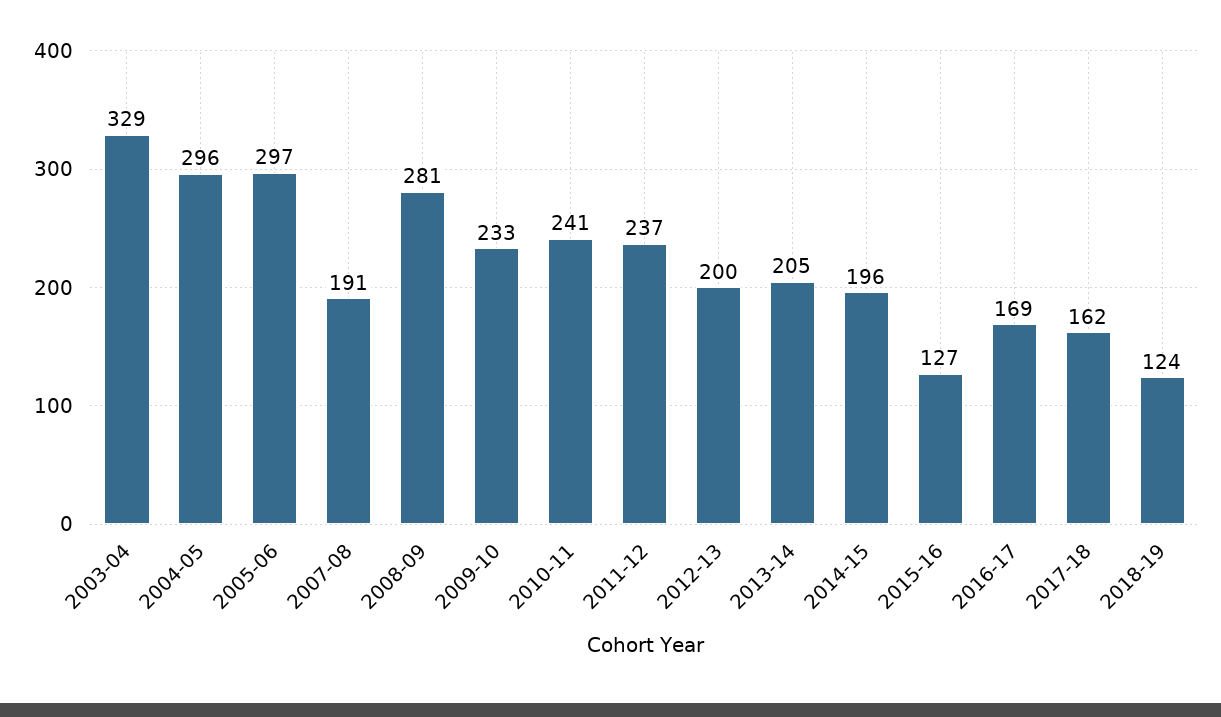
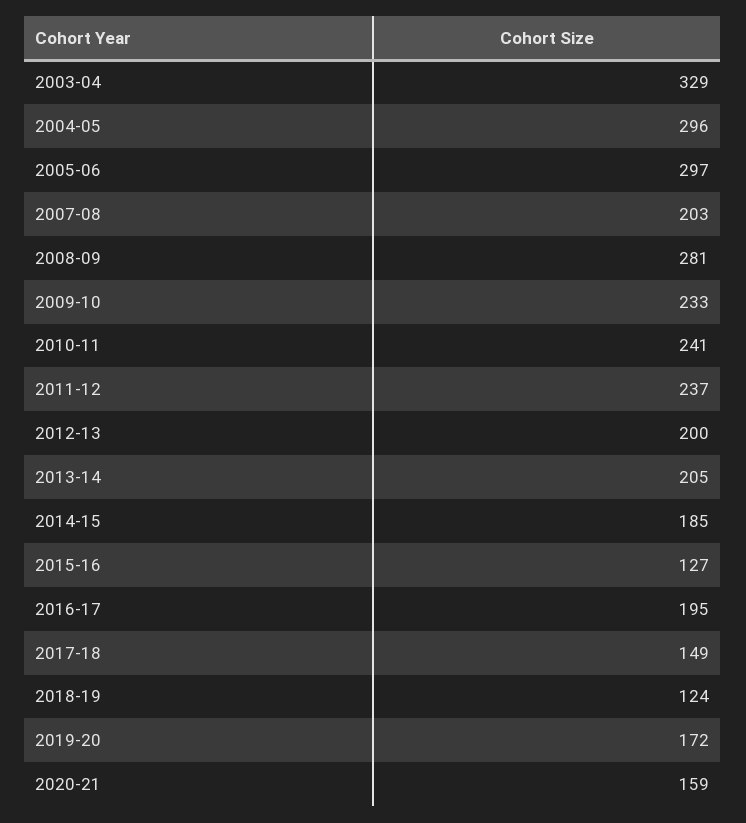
2007-08: 191 -> 203
2014-15: 196 -> 185
2016-17: 169 -> 195
2017-18: 162 -> 149
2019-20: none -> 172
2020-21: none -> 159

